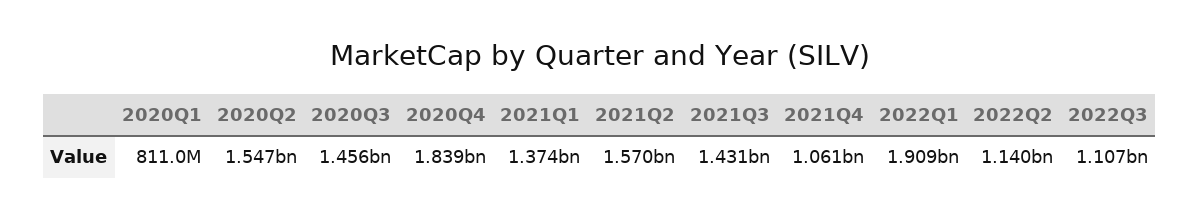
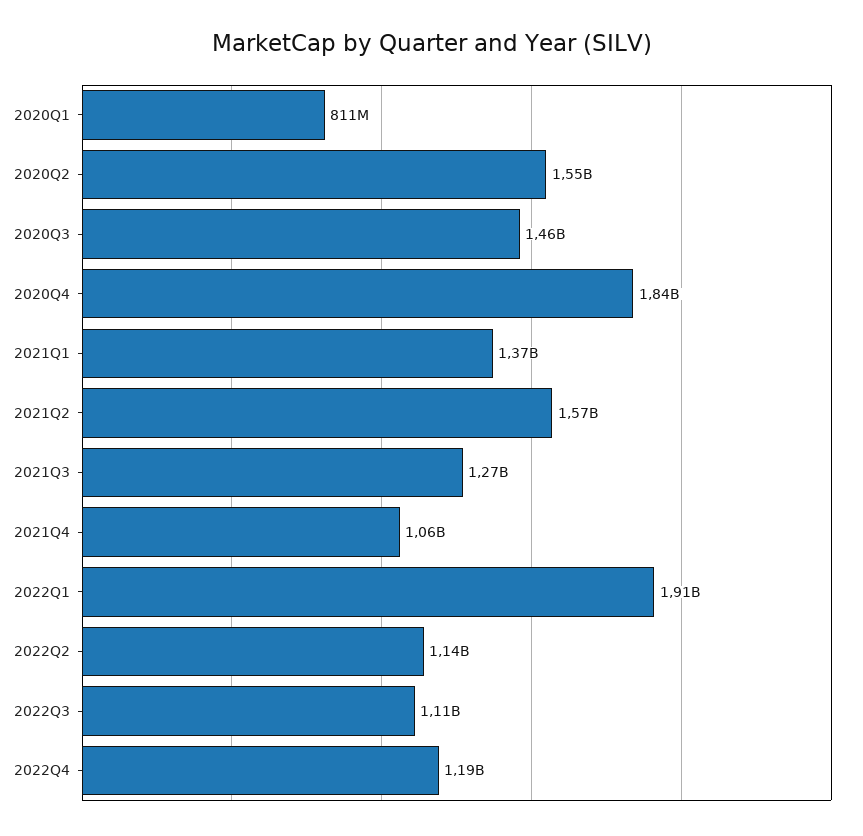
2021Q3: 1431000000 -> 1270000000
2022Q4: none -> 1190000000

